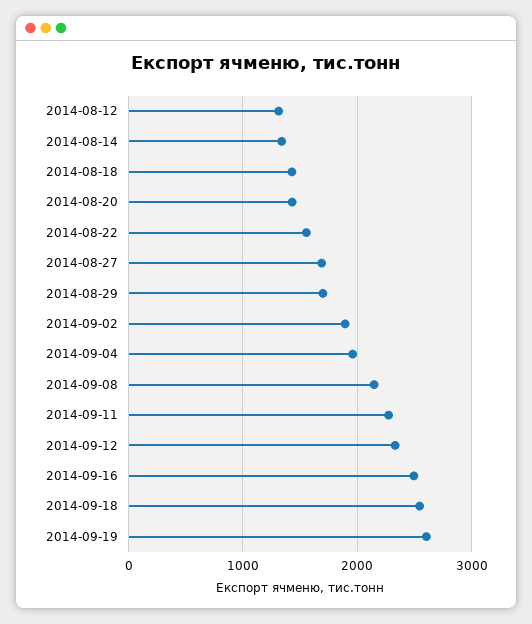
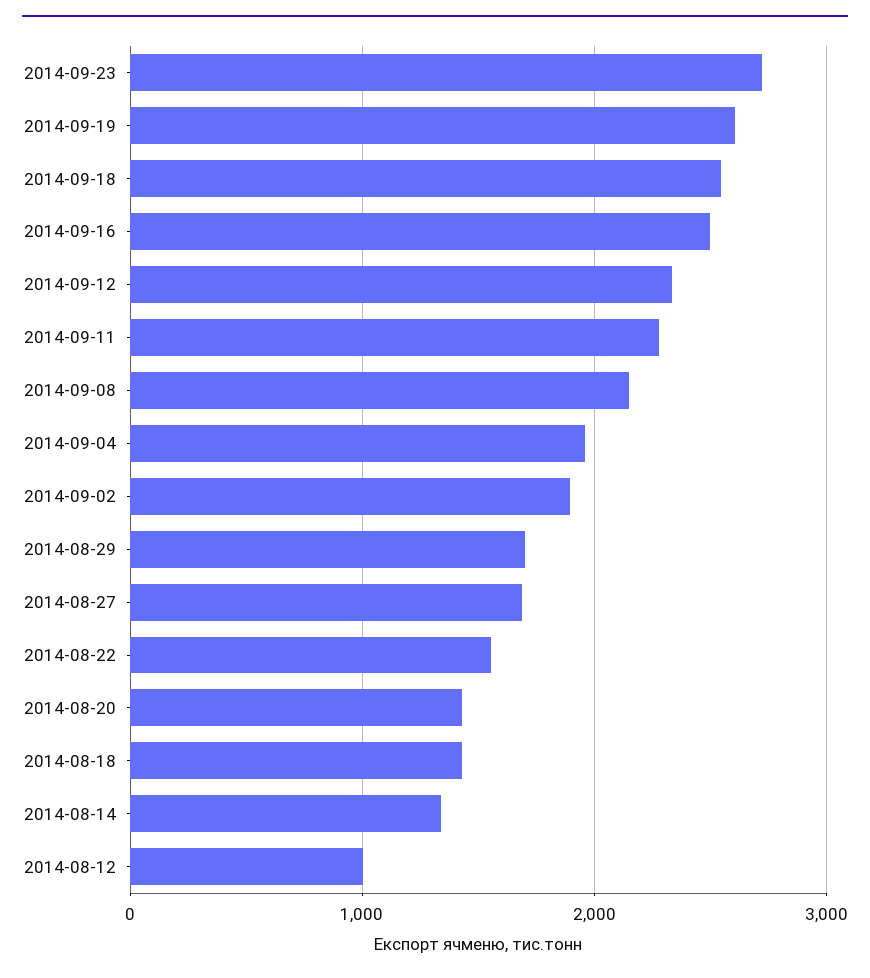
2014-08-12: 1300 -> 1000
2014-09-23: none -> 2700

